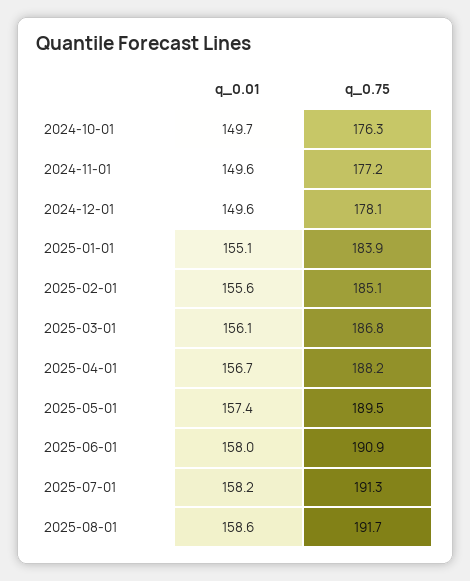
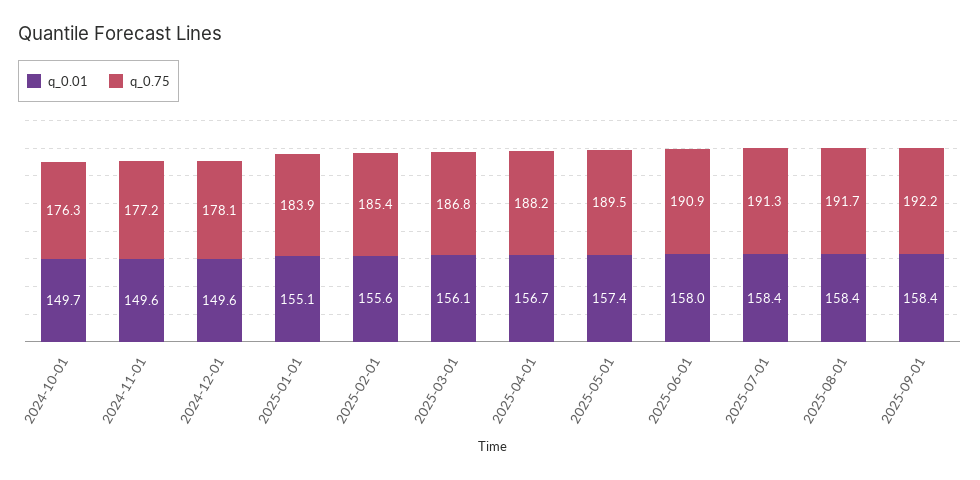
q_0.75, 2025-02-01: 185.1 -> 185.4
q_0.01, 2025-07-01: 158.2 -> 158.4
q_0.01, 2025-08-01: 158.6 -> 158.4
q_0.01, 2025-09-01: none -> 158.4
q_0.75, 2025-09-01: none -> 192.2

